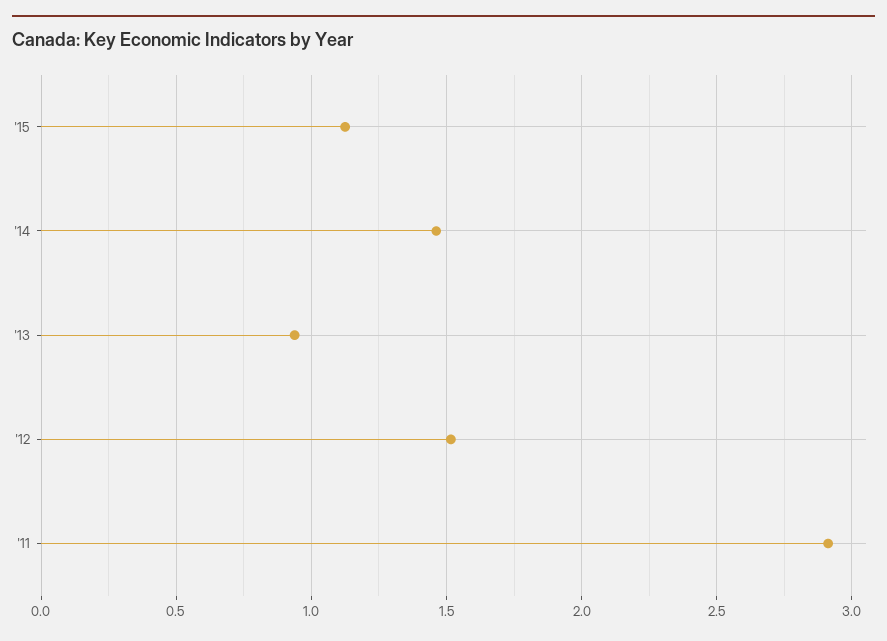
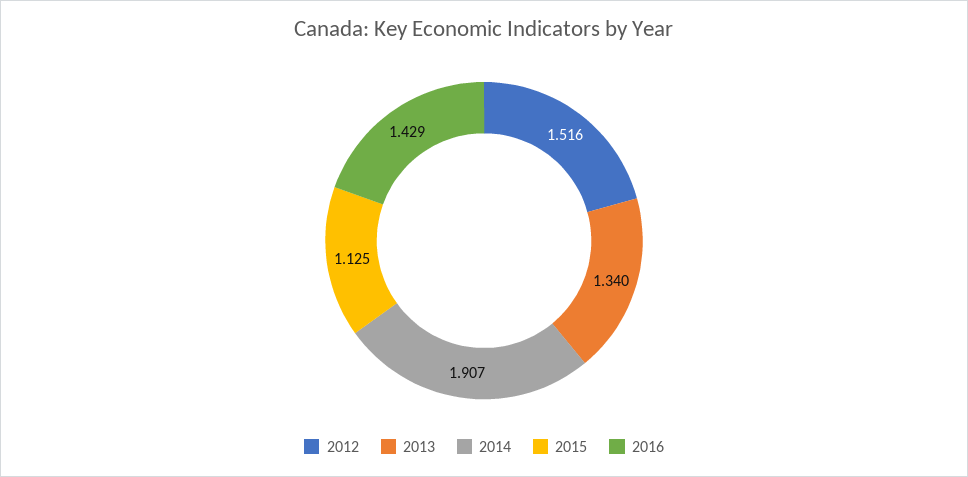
'14: 1.45 -> 1.907
'13: 0.95 -> 1.34
'11: 2.9 -> none
2016: none -> 1.429

